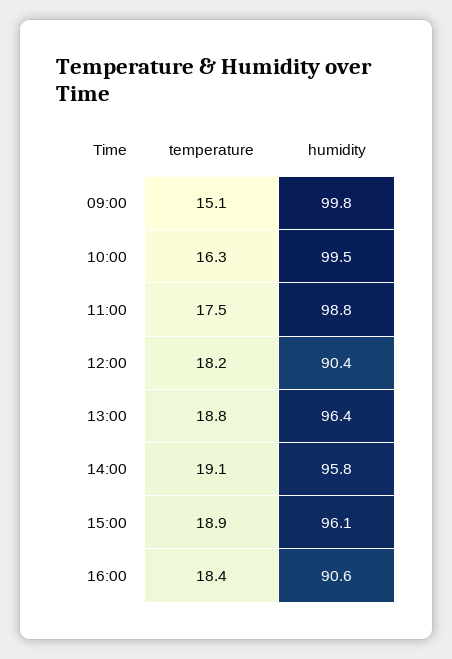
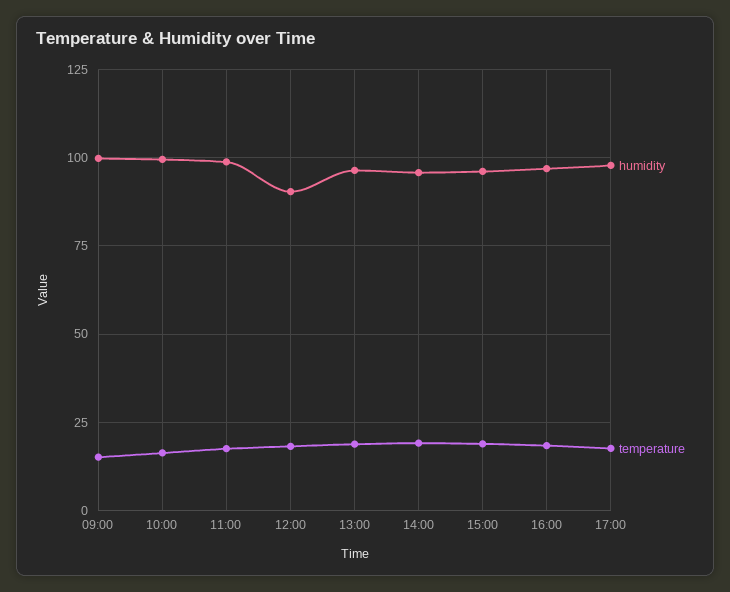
humidity, 16:00: 90.6 -> 97.5
humidity, 17:00: none -> 97.5
temperature, 17:00: none -> 17.5

